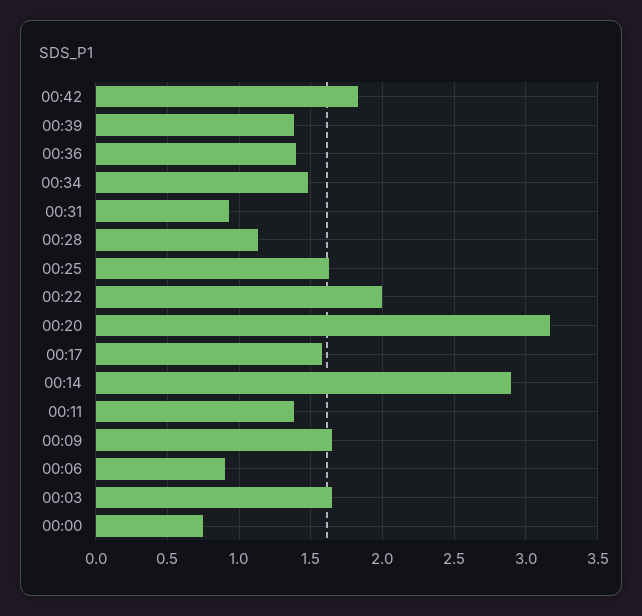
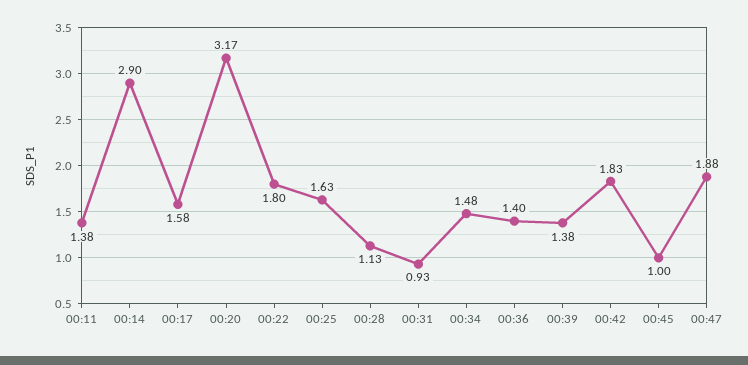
00:22: 2 -> 1.8
00:09: 1.65 -> none
00:06: 0.9 -> none
00:03: 1.65 -> none
00:00: 0.75 -> none
00:45: none -> 1
00:47: none -> 1.88

